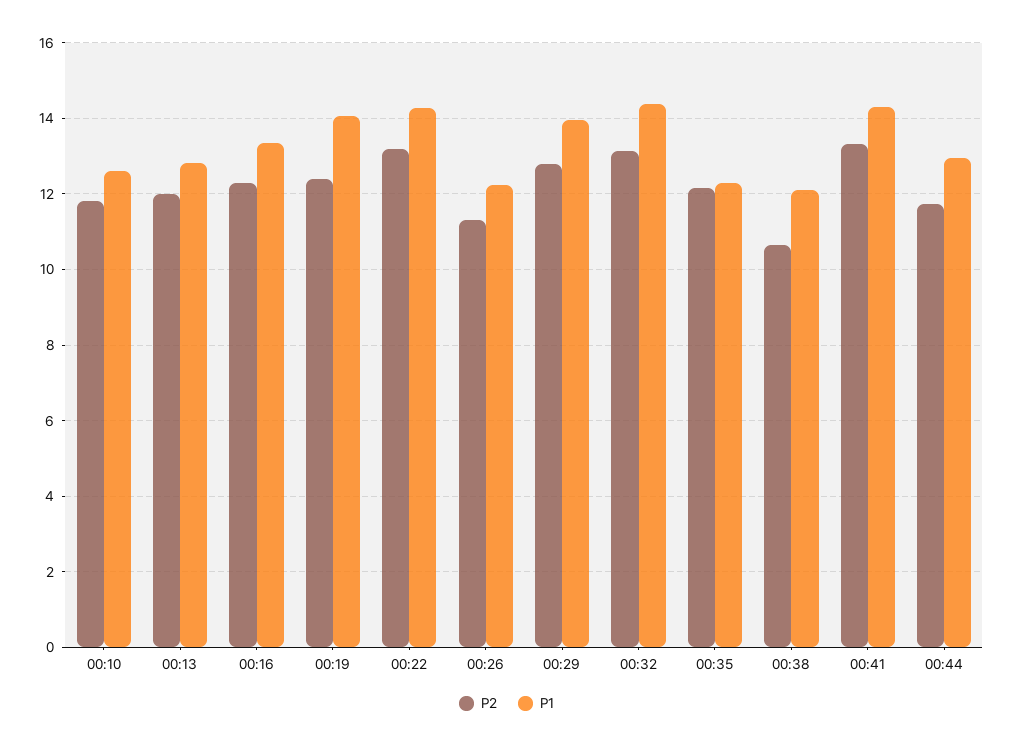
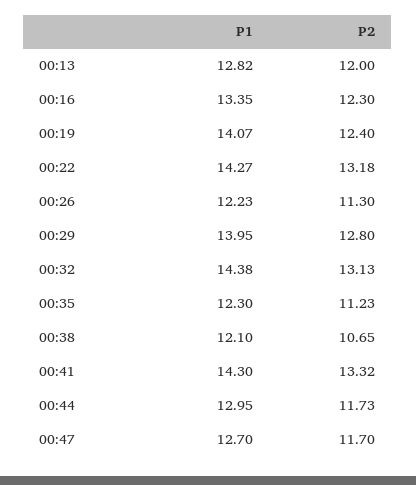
P2, 00:10: 11.8 -> none
P1, 00:10: 12.6 -> none
P2, 00:35: 12.2 -> 11.23
P1, 00:47: none -> 12.7
P2, 00:47: none -> 11.7

